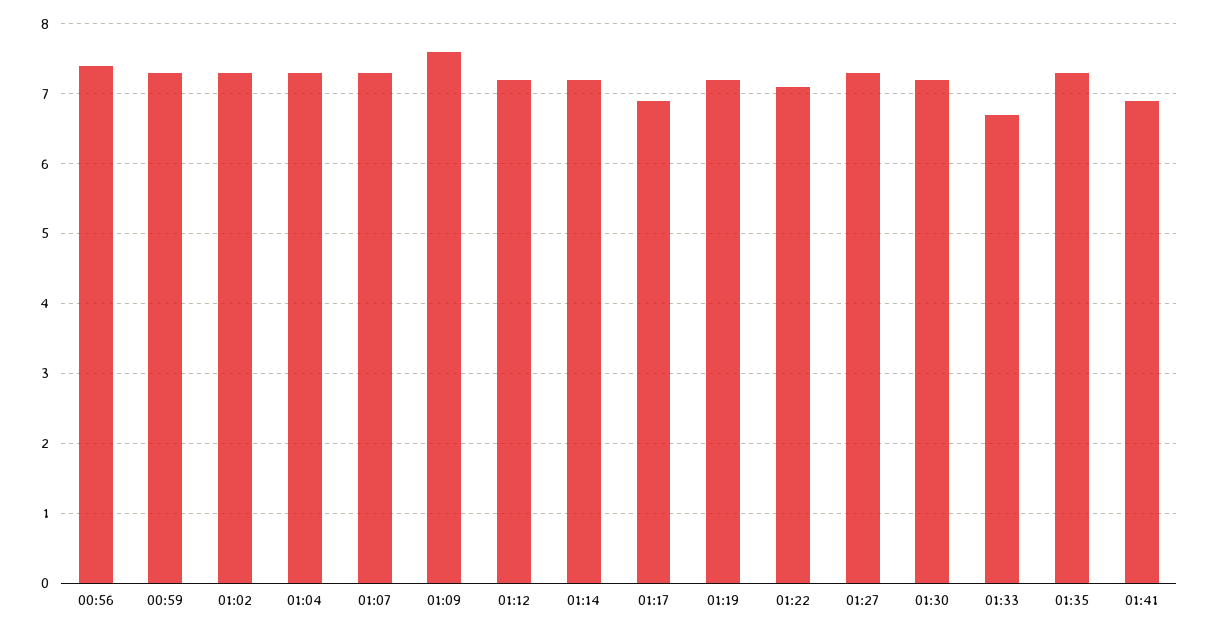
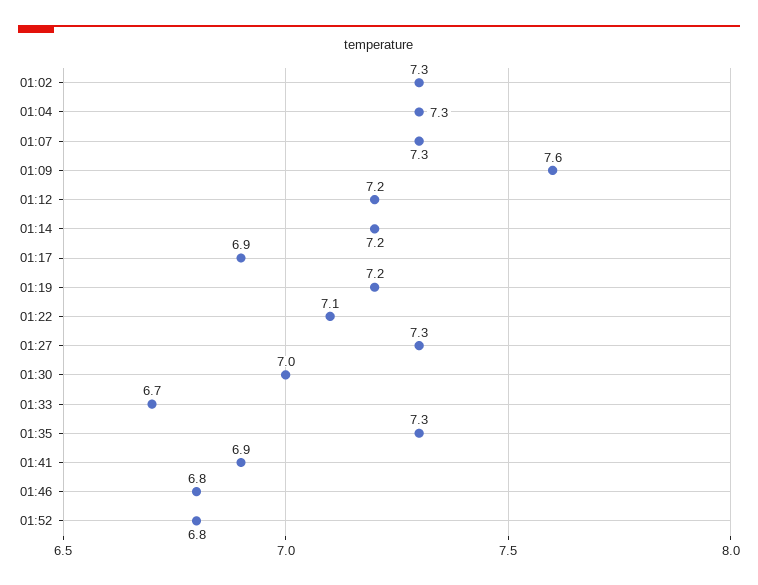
00:56: 7.4 -> none
00:59: 7.3 -> none
01:30: 7.2 -> 7
01:46: none -> 6.8
01:52: none -> 6.8

